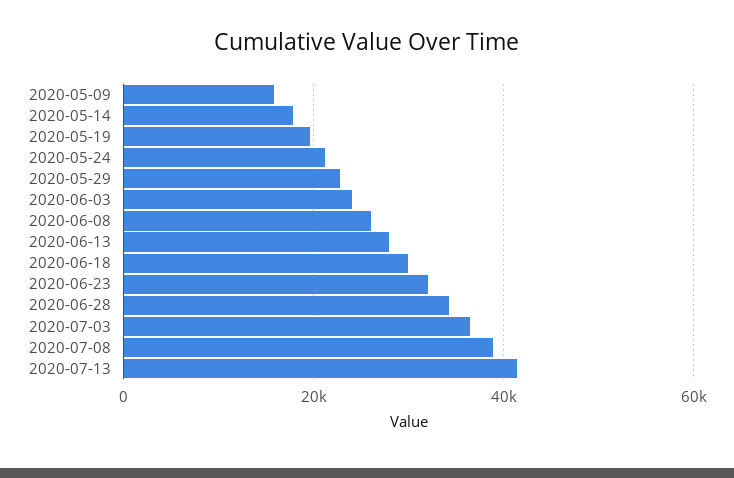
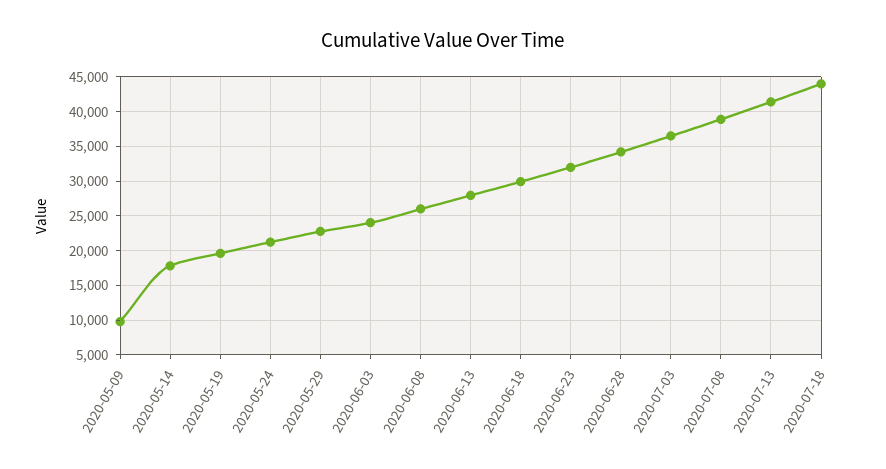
2020-05-09: 16000 -> 10000
2020-07-18: none -> 44000

